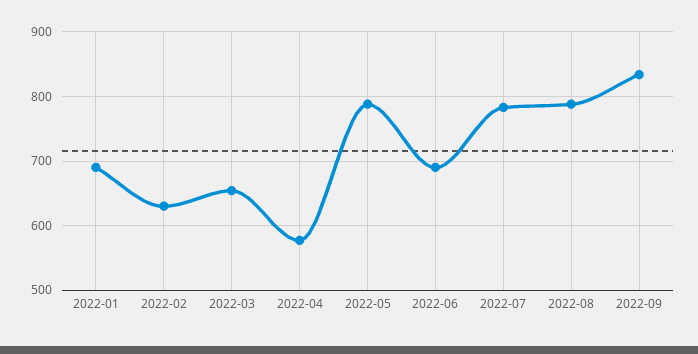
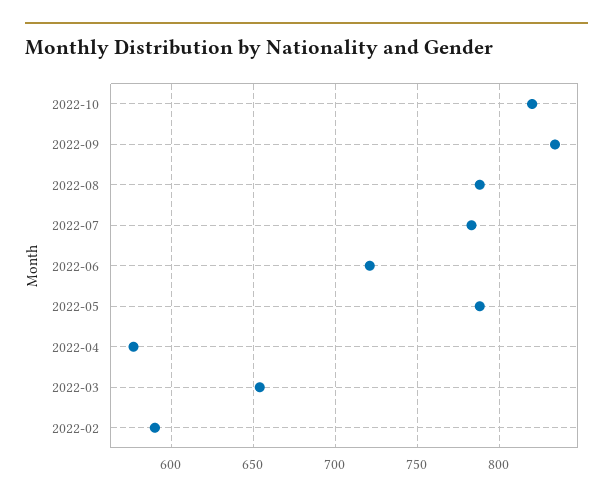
2022-01: 690 -> none
2022-02: 630 -> 590
2022-06: 690 -> 720
2022-10: none -> 820

